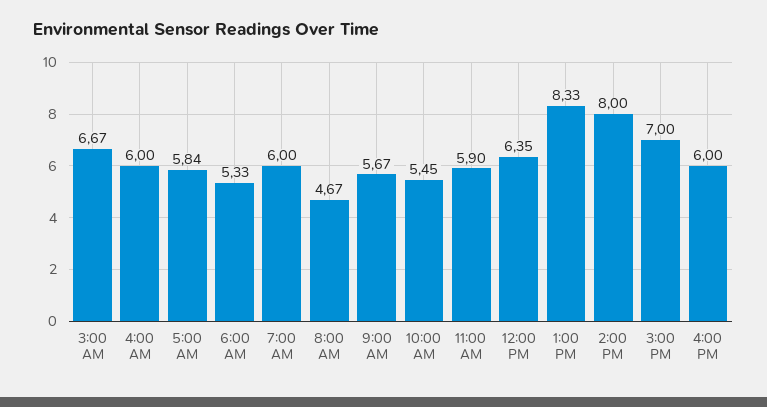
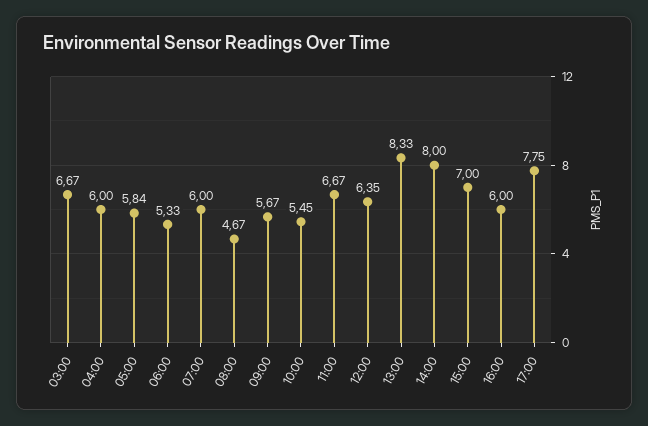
11:00 AM: 5.9 -> 6.67
17:00: none -> 7.75

